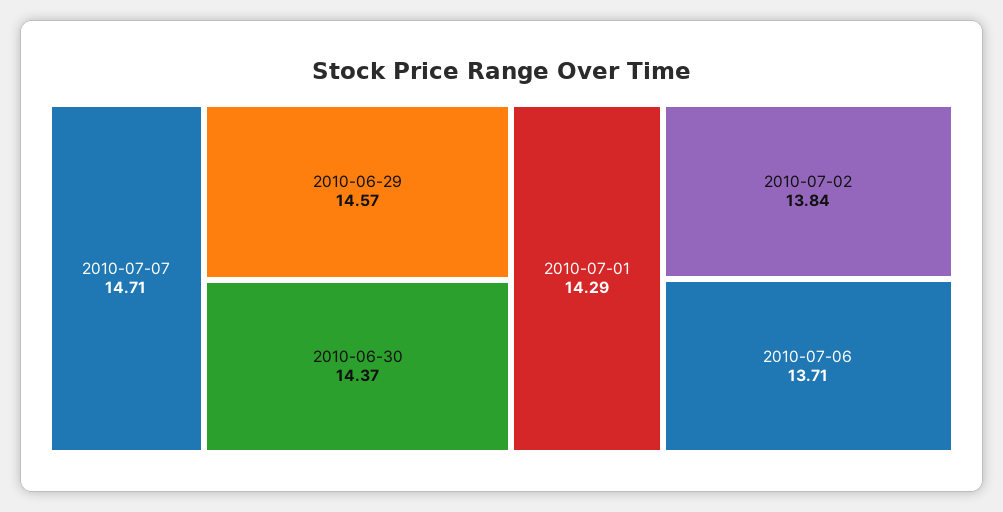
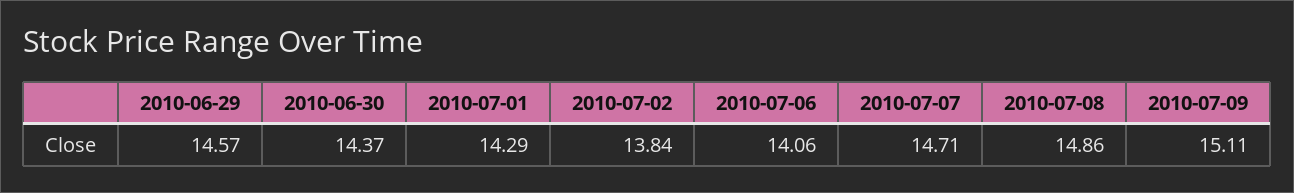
2010-07-06: 13.71 -> 14.06
2010-07-08: none -> 14.86
2010-07-09: none -> 15.11

